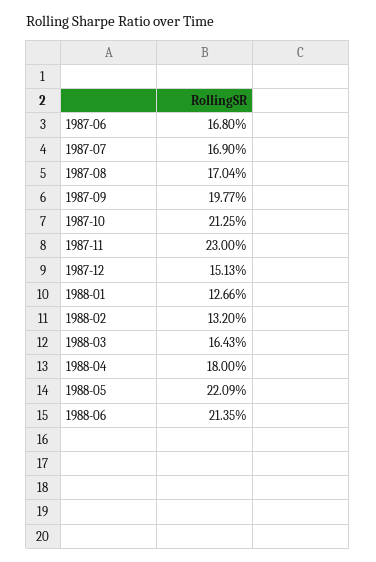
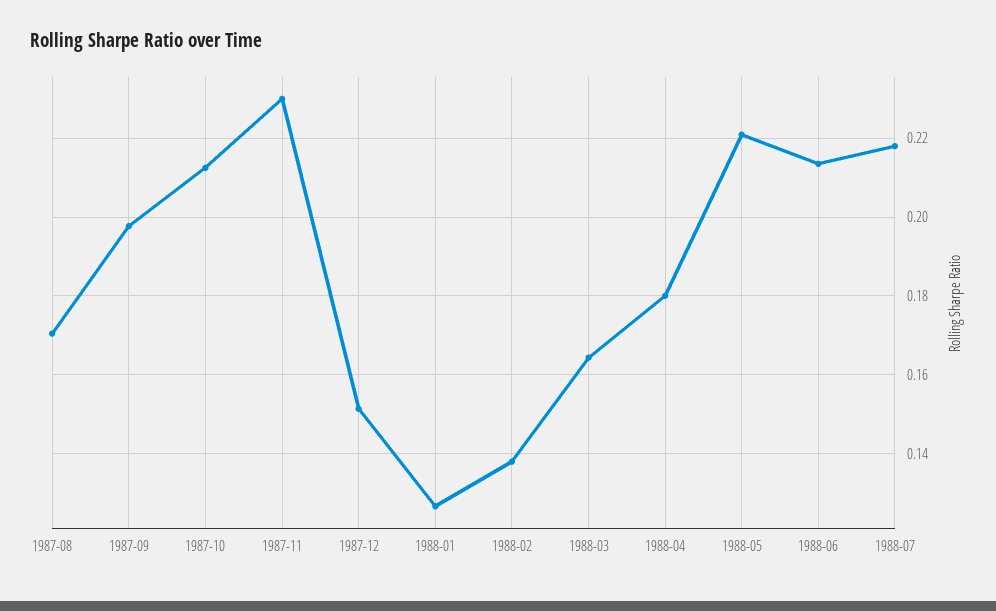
1987-06: 0.168 -> none
1987-07: 0.169 -> none
1988-02: 0.132 -> 0.138
1988-07: none -> 0.218

